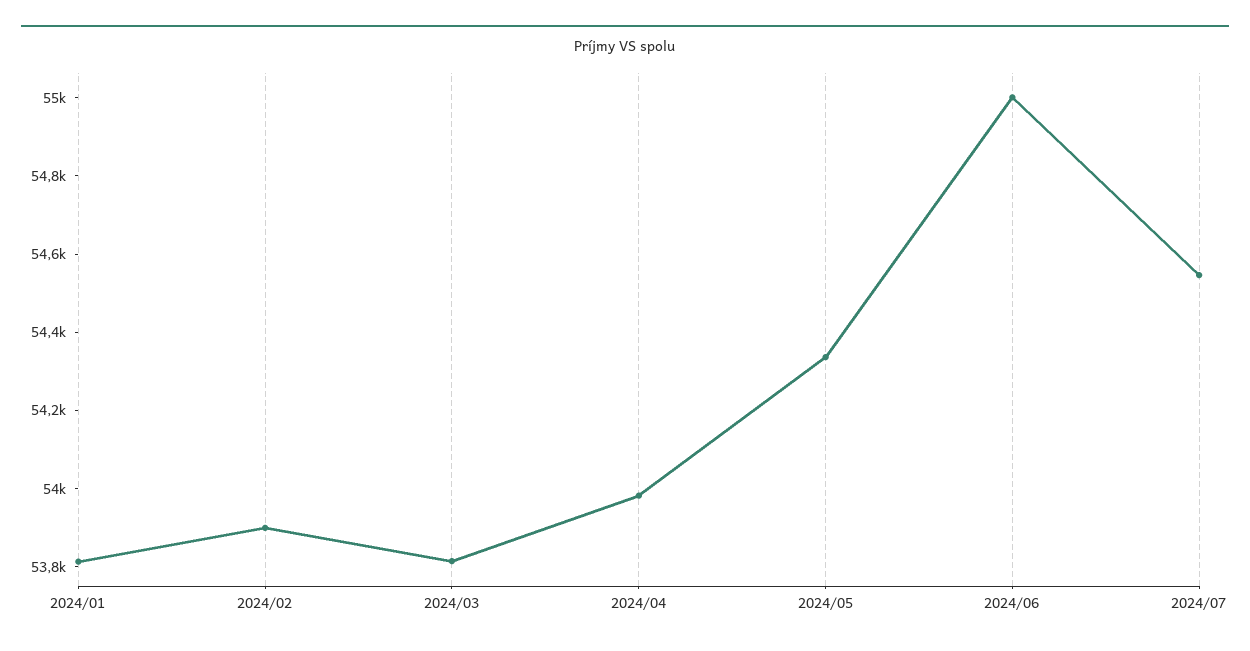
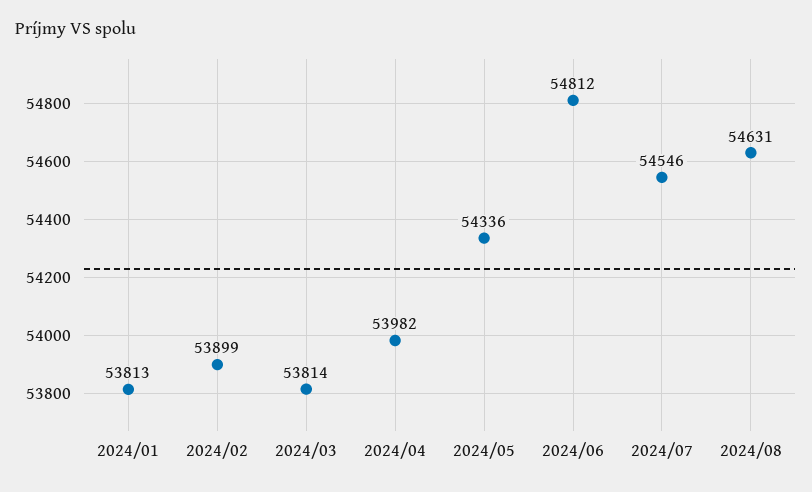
2024/06: 55000 -> 54812
2024/08: none -> 54631

